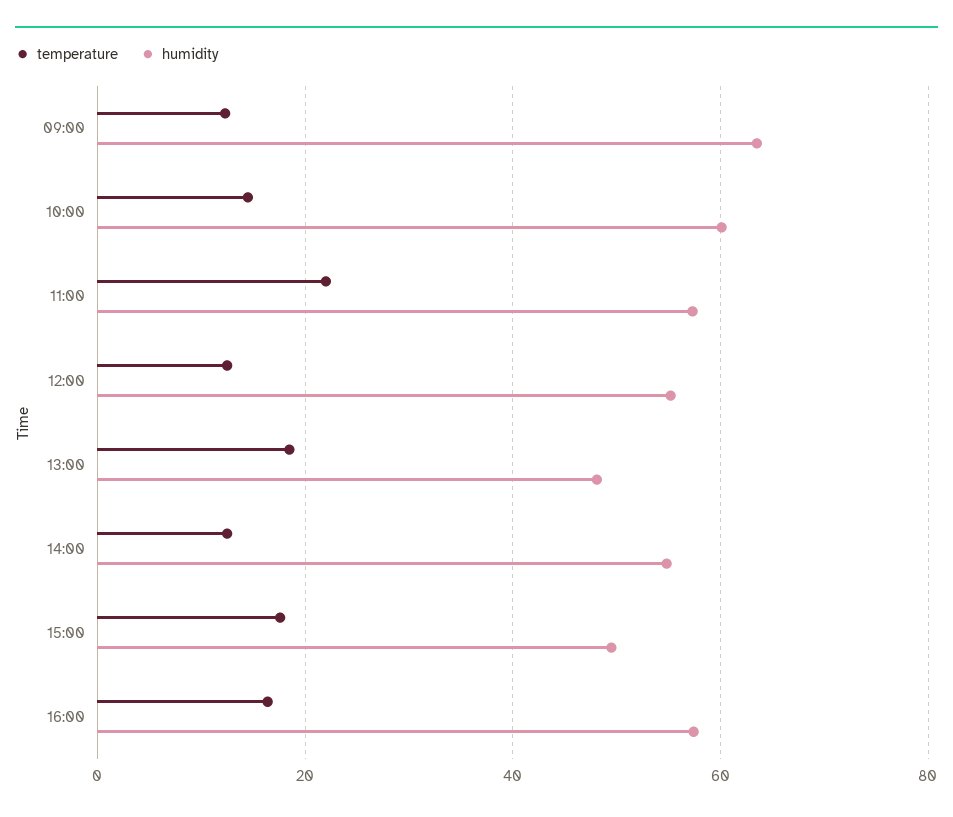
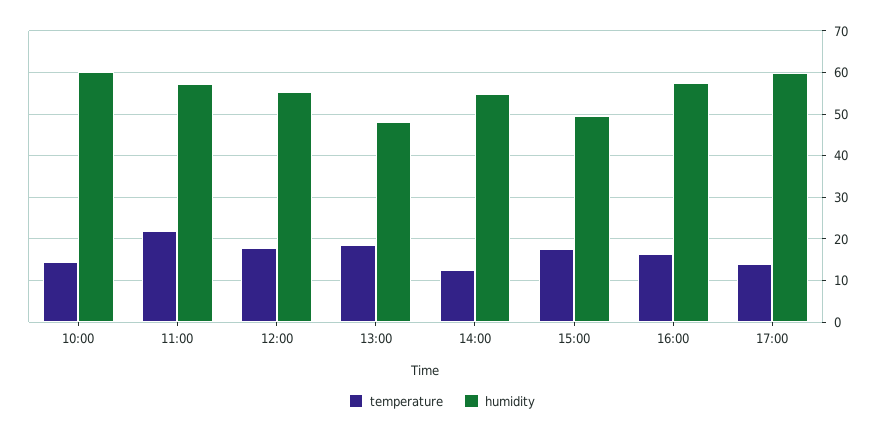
temperature, 09:00: 12 -> none
humidity, 09:00: 64 -> none
temperature, 12:00: 12 -> 18
temperature, 17:00: none -> 14
humidity, 17:00: none -> 60

